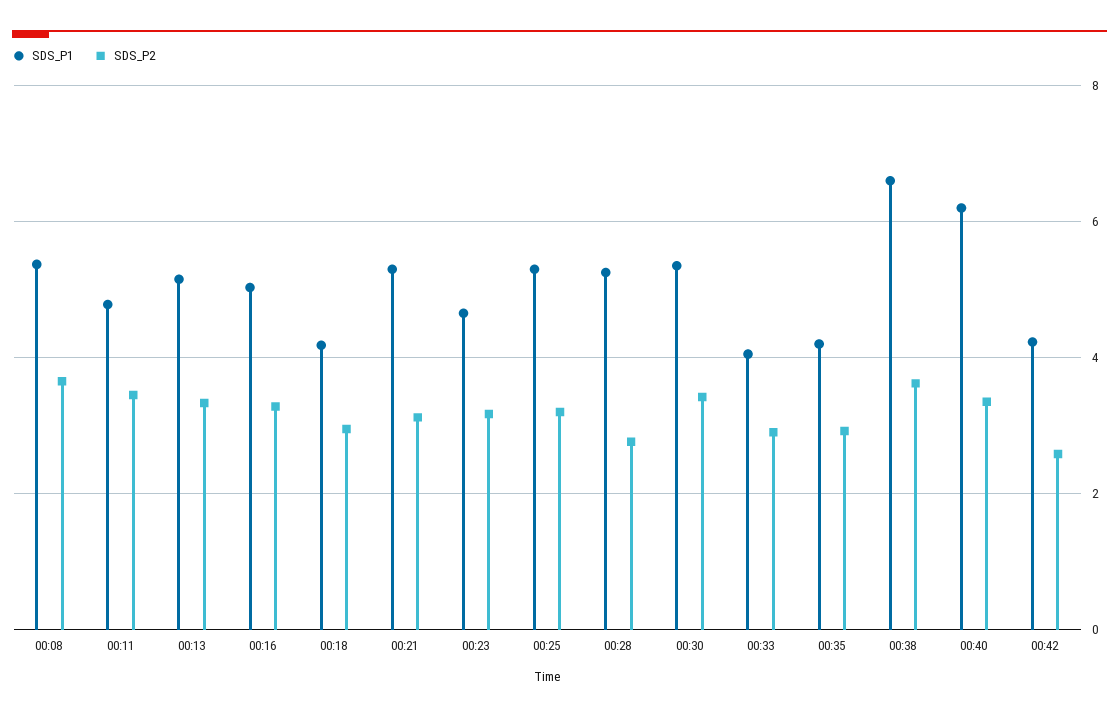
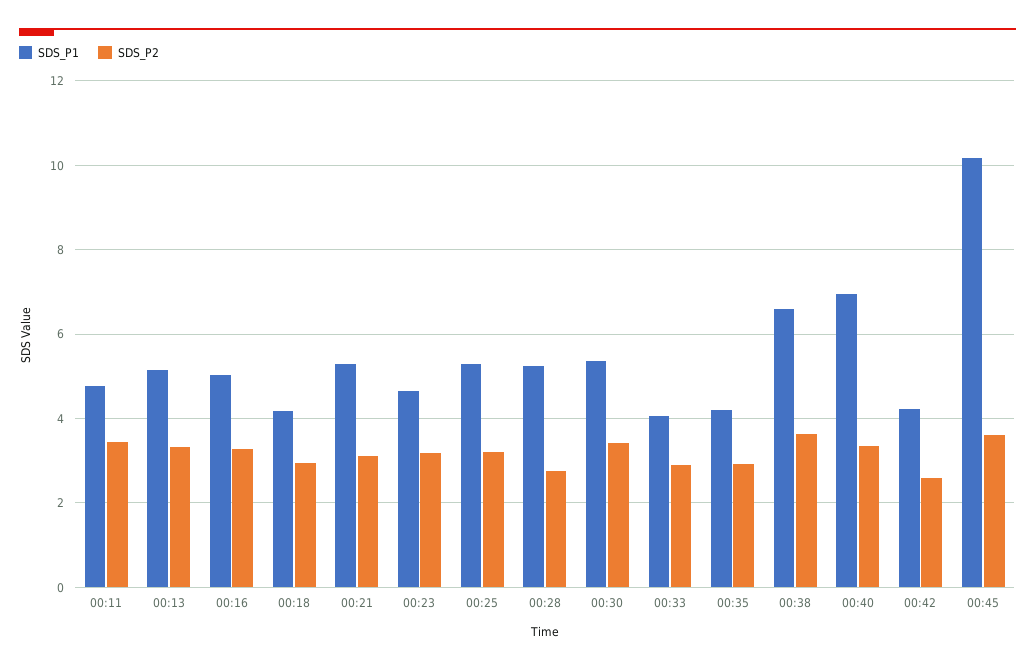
SDS_P1, 00:08: 5.4 -> none
SDS_P2, 00:08: 3.6 -> none
SDS_P1, 00:40: 6.2 -> 7
SDS_P1, 00:45: none -> 10.2
SDS_P2, 00:45: none -> 3.6

